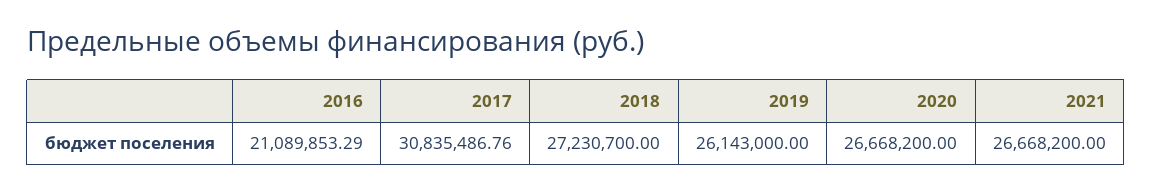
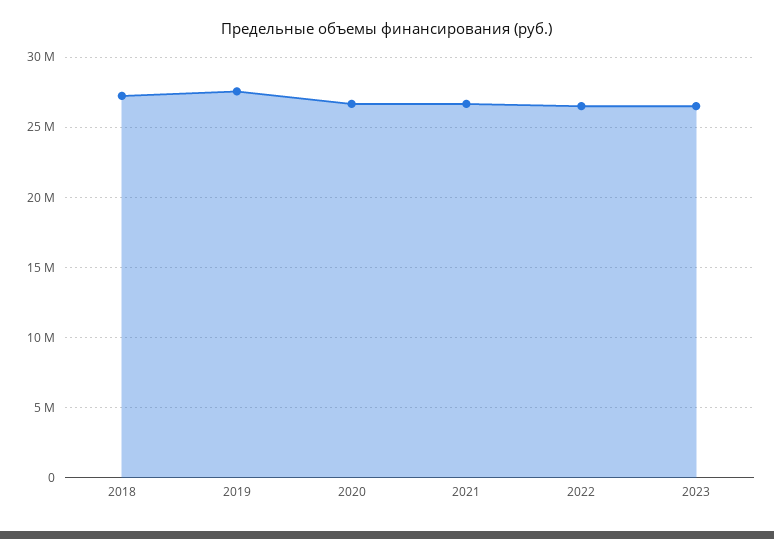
2016: 21089853.29 -> none
2017: 30835486.76 -> none
2019: 26143000 -> 27500000
2022: none -> 26500000
2023: none -> 26500000

